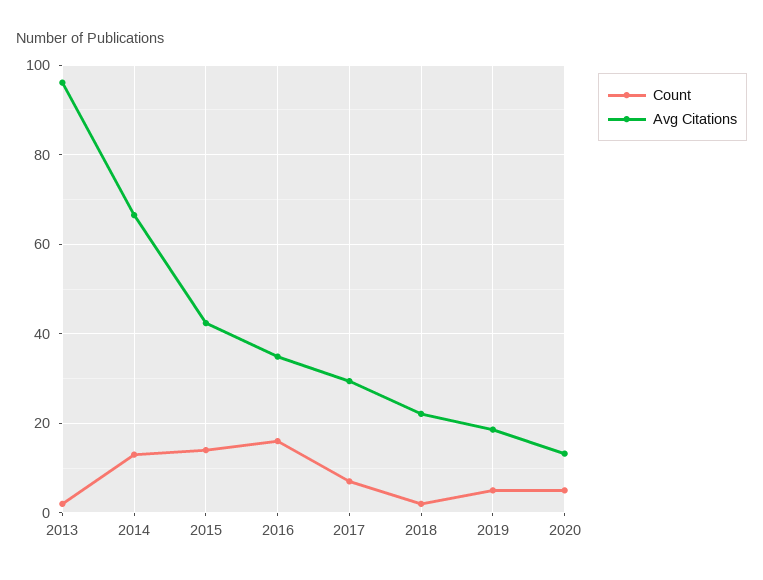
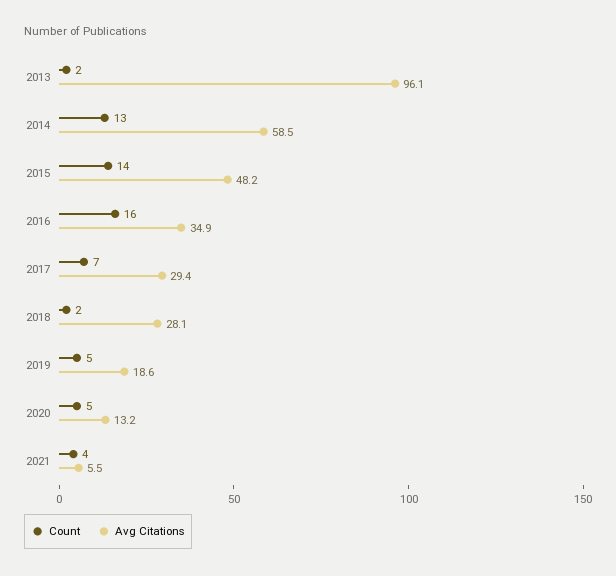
Avg Citations, 2014: 66 -> 58.5
Avg Citations, 2015: 42 -> 48.2
Avg Citations, 2018: 22 -> 28.1
Count, 2021: none -> 4
Avg Citations, 2021: none -> 5.5

